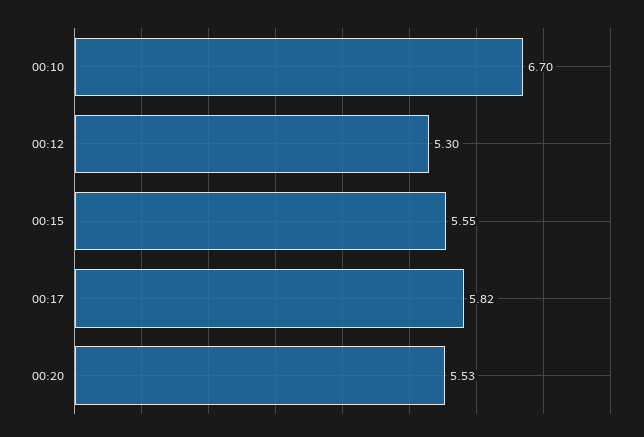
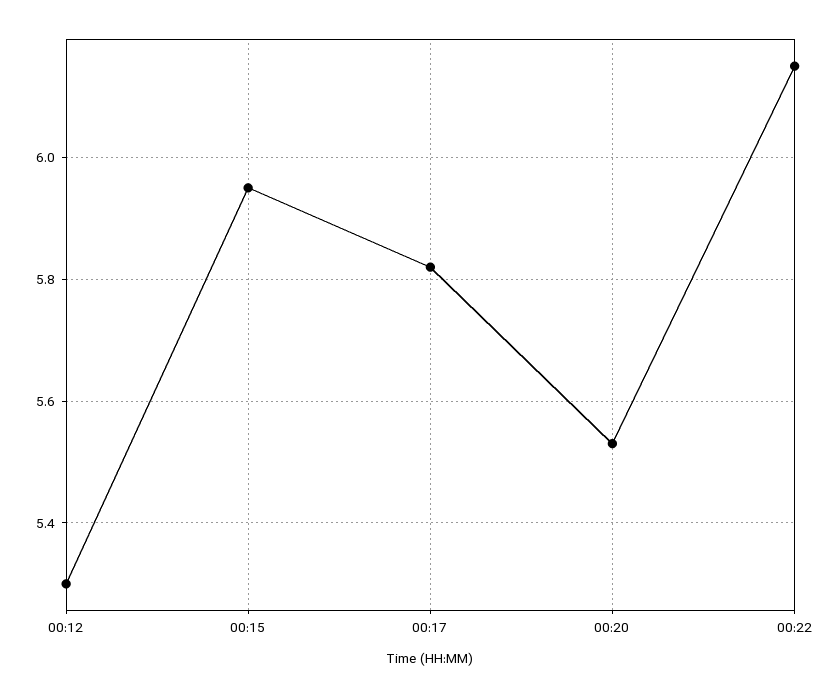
00:10: 6.7 -> none
00:15: 5.55 -> 5.95
00:22: none -> 6.15

